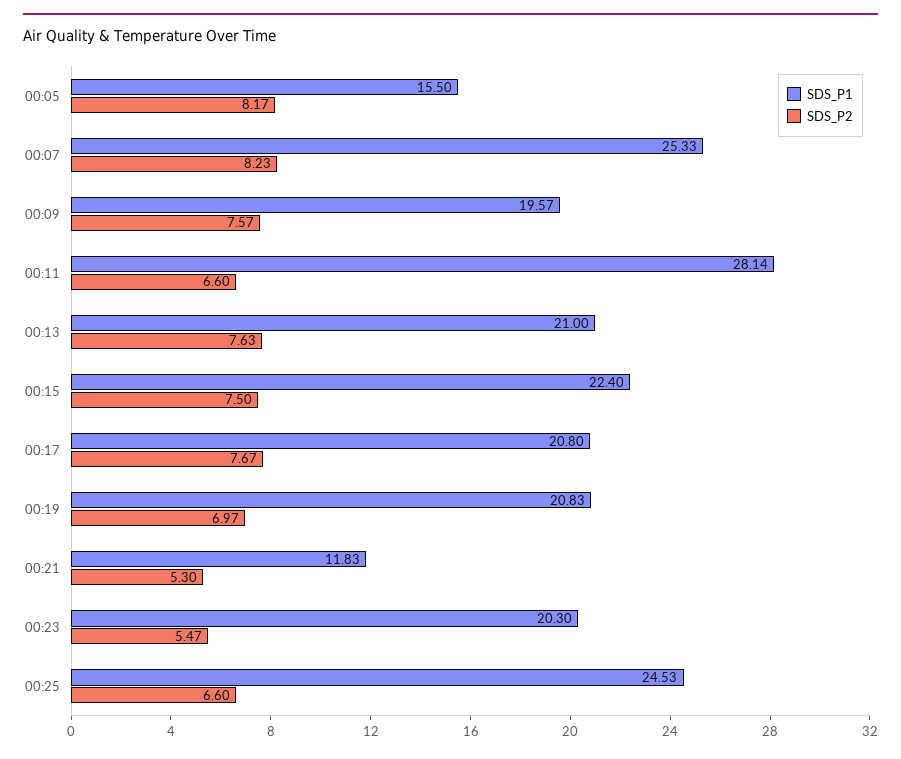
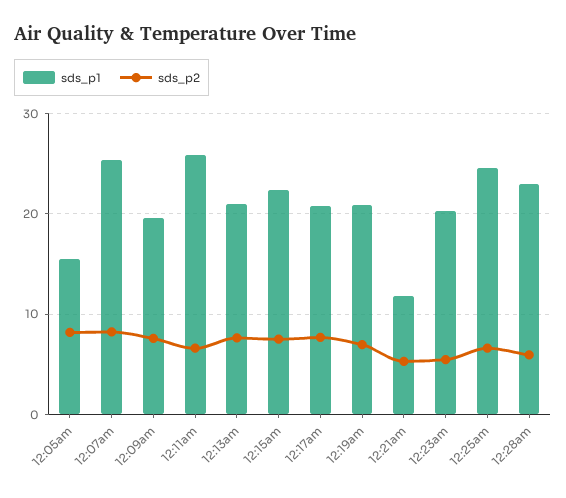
SDS_P1, 00:11: 28.14 -> 26
SDS_P1, 12:28am: none -> 23
SDS_P2, 12:28am: none -> 6

